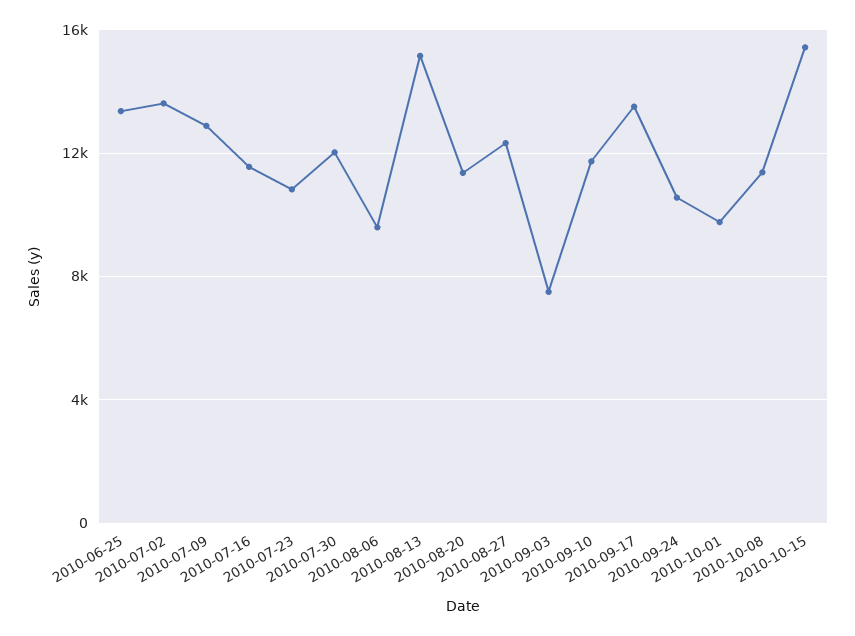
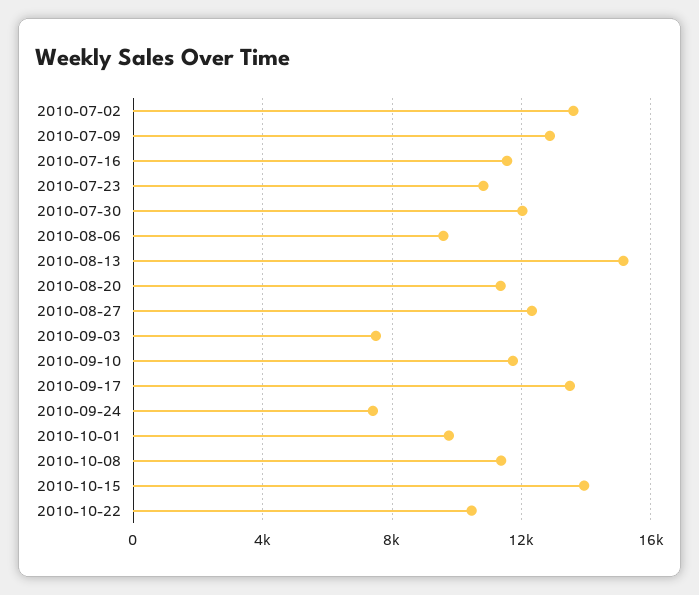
2010-06-25: 13500 -> none
2010-09-24: 10500 -> 7500
2010-10-15: 15500 -> 14000
2010-10-22: none -> 10500

